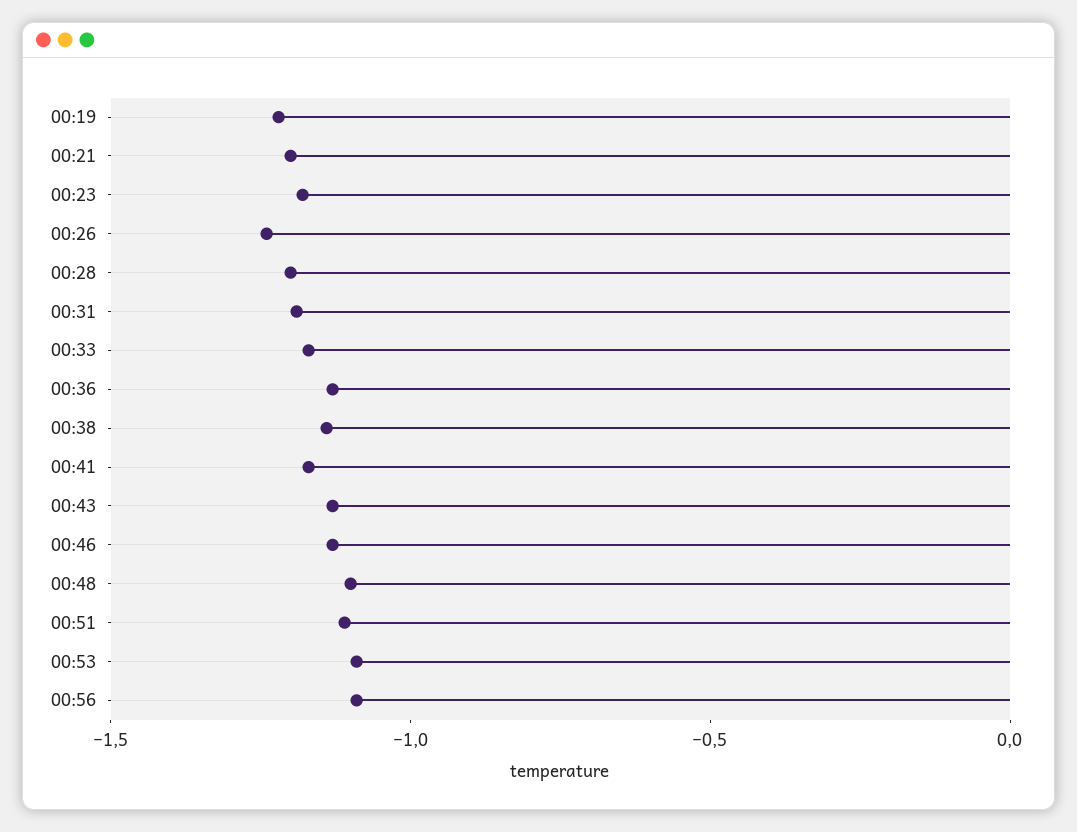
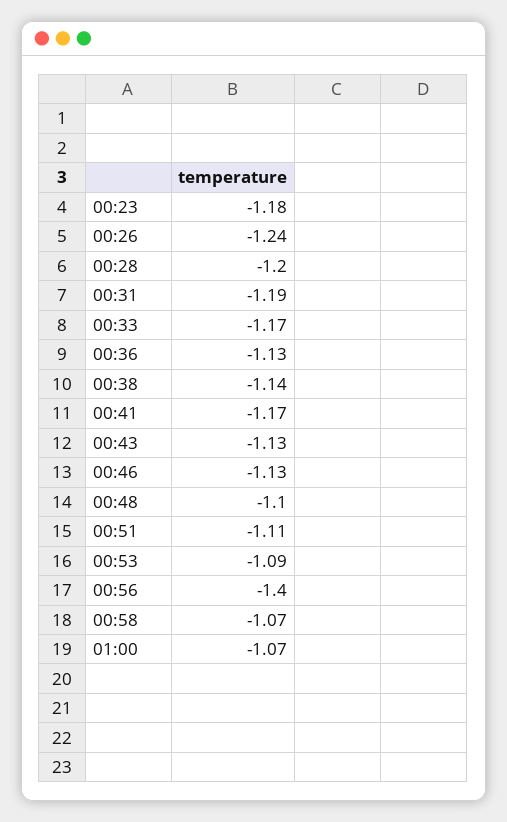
00:19: -1.2 -> none
00:21: -1.2 -> none
00:56: -1.1 -> -1.4
00:58: none -> -1.07
01:00: none -> -1.07

